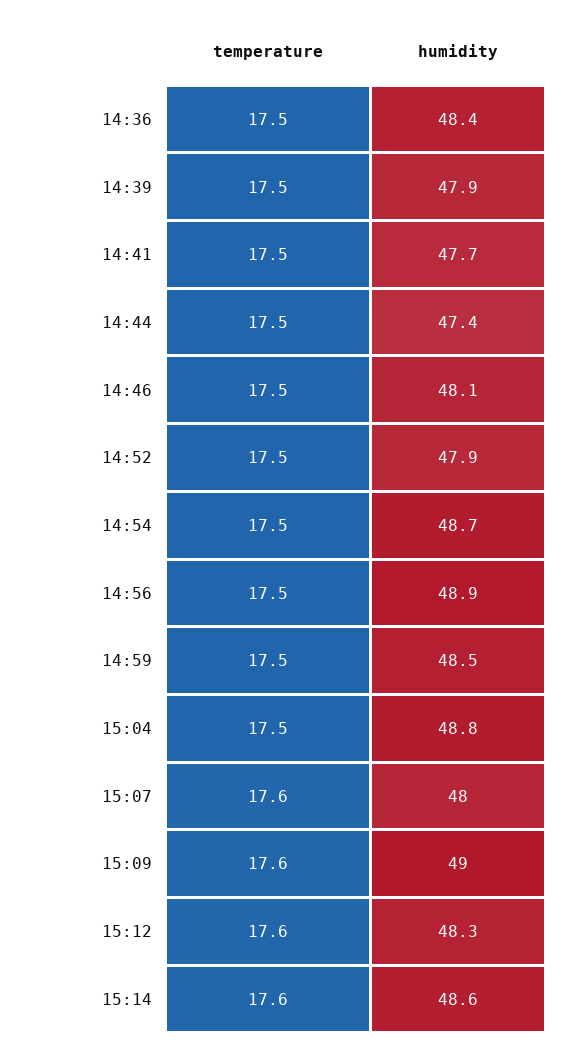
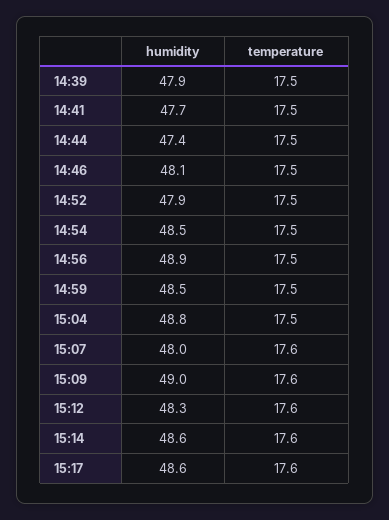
temperature, 14:36: 17.5 -> none
humidity, 14:36: 48.4 -> none
humidity, 14:54: 48.7 -> 48.5
humidity, 15:17: none -> 48.6
temperature, 15:17: none -> 17.6

